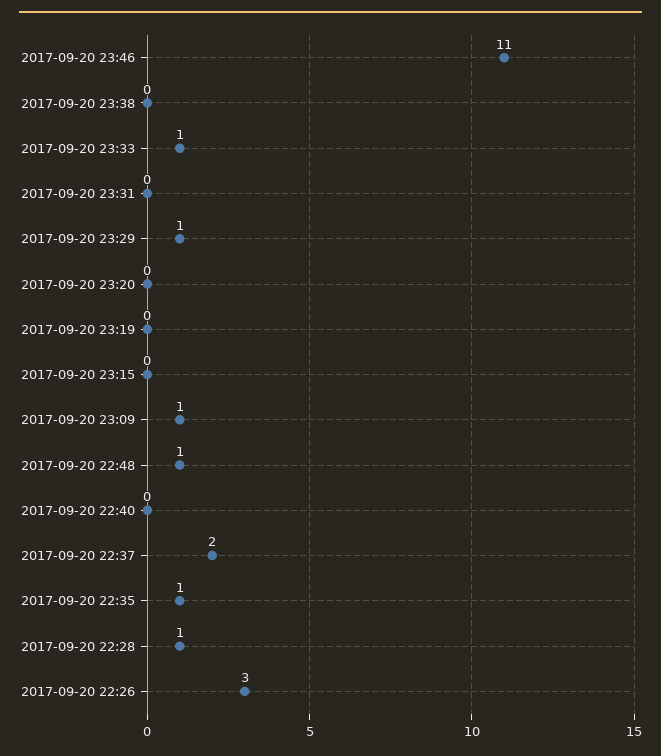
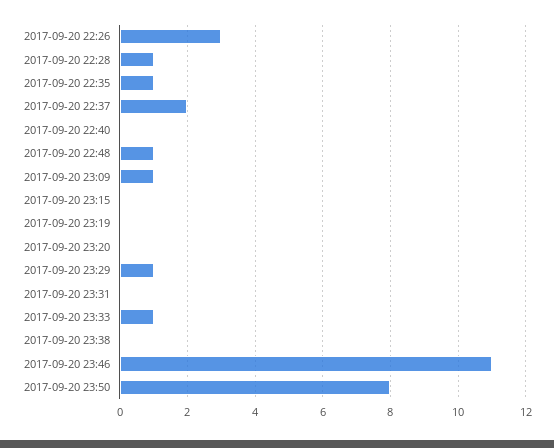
2017-09-20 23:50: none -> 8

